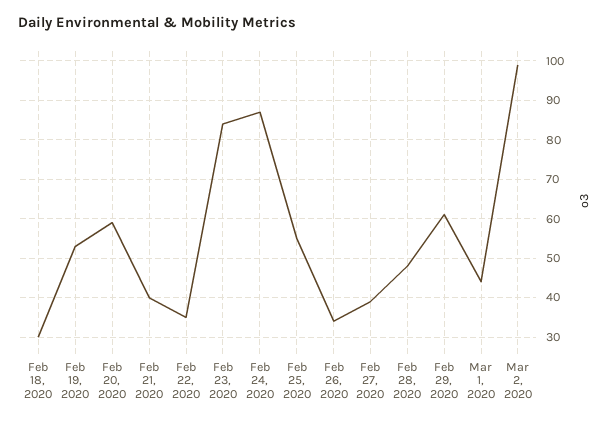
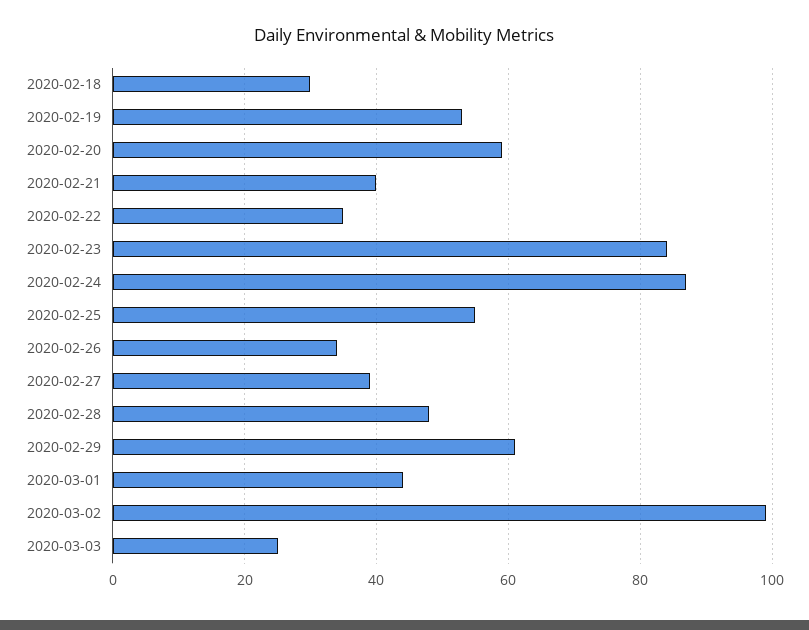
2020-03-03: none -> 25

